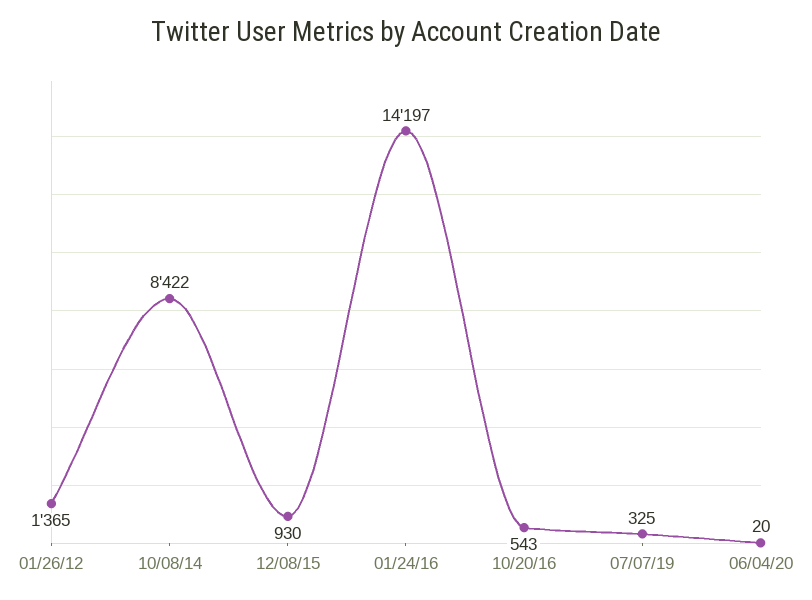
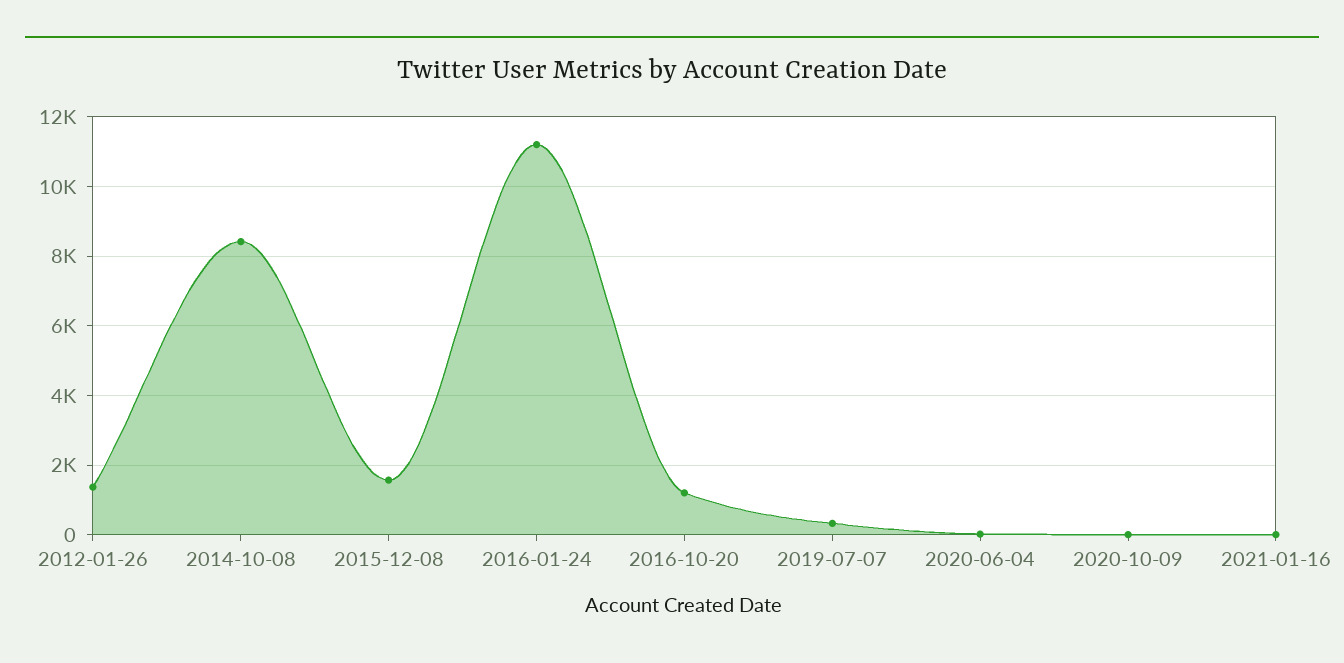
12/08/15: 930 -> 1600
01/24/16: 14197 -> 11200
10/20/16: 543 -> 1200
2020-10-09: none -> 0
2021-01-16: none -> 0

